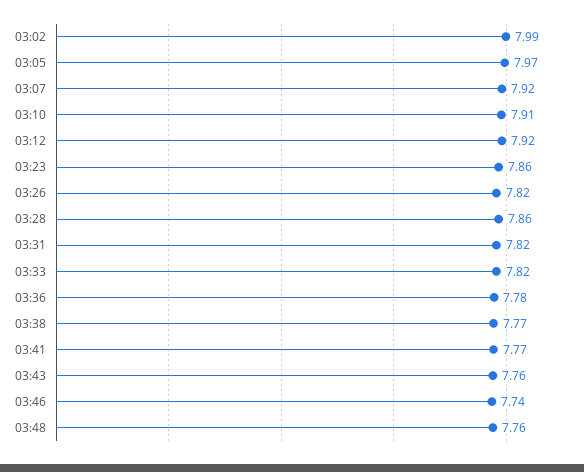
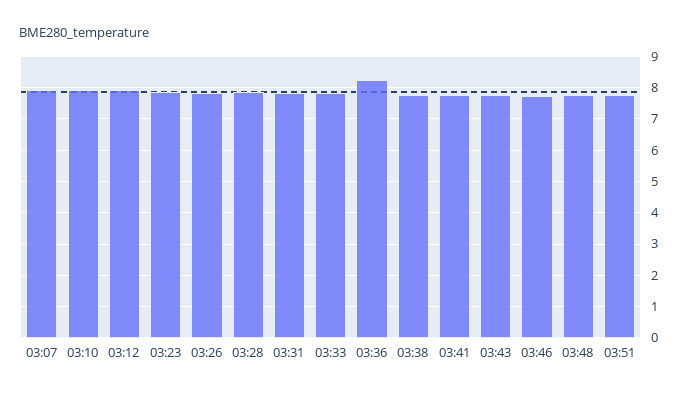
03:02: 7.99 -> none
03:05: 7.97 -> none
03:36: 7.78 -> 8.2
03:51: none -> 7.8

